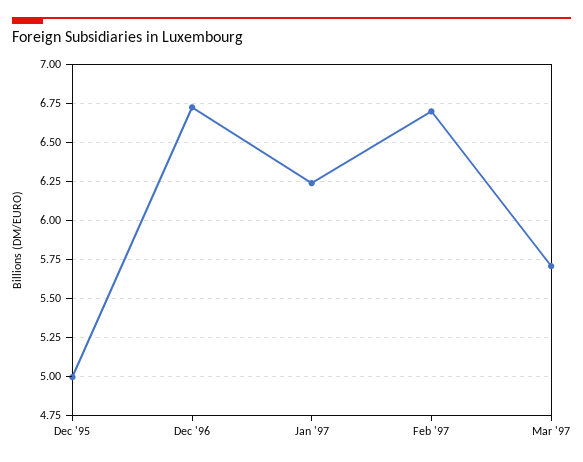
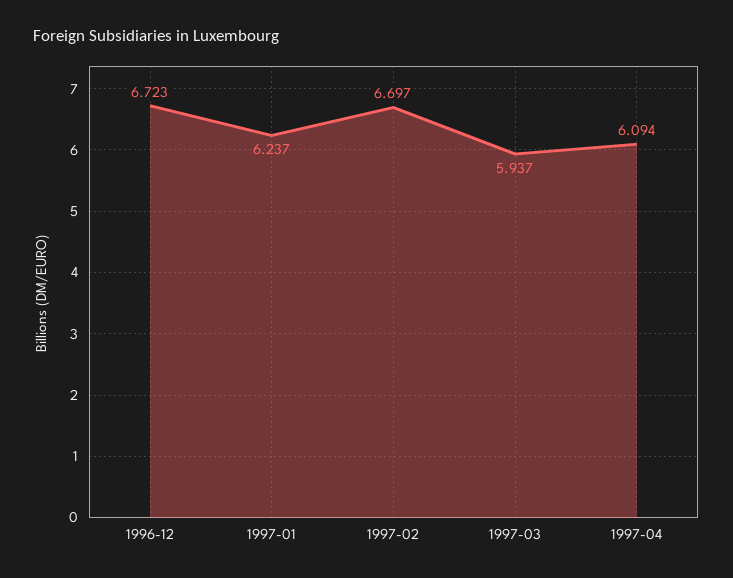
Dec '95: 5 -> none
Mar '97: 5.7 -> 5.937
1997-04: none -> 6.094

